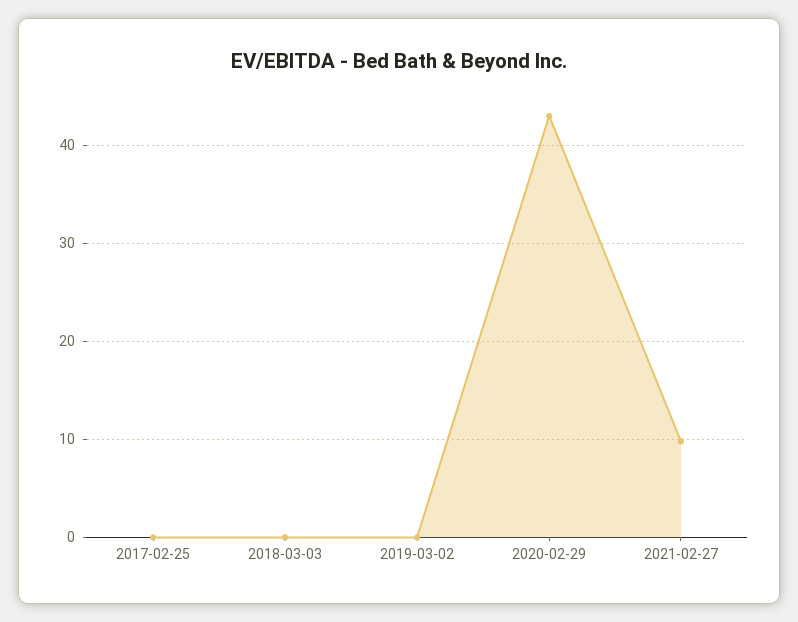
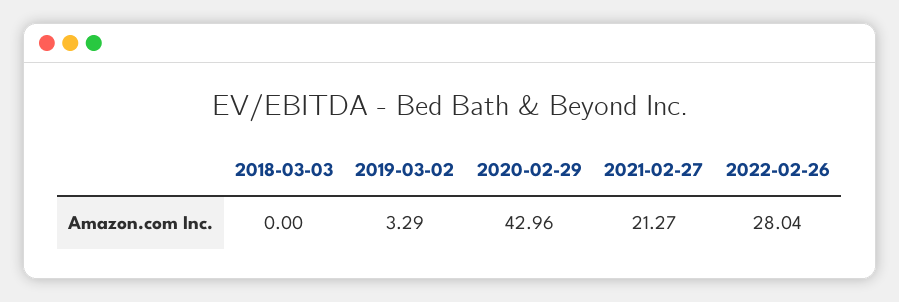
2017-02-25: 0 -> none
2019-03-02: 0 -> 3.29
2021-02-27: 10 -> 21.27
2022-02-26: none -> 28.04

